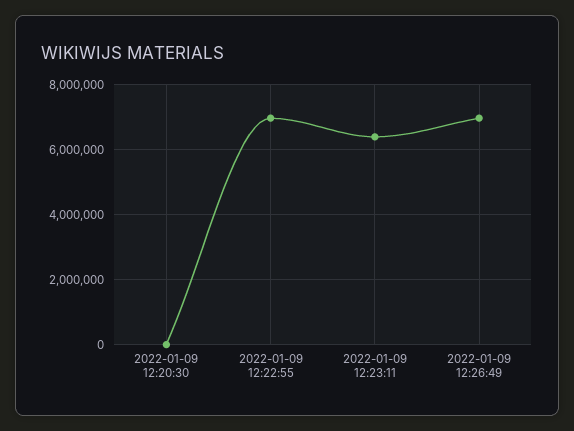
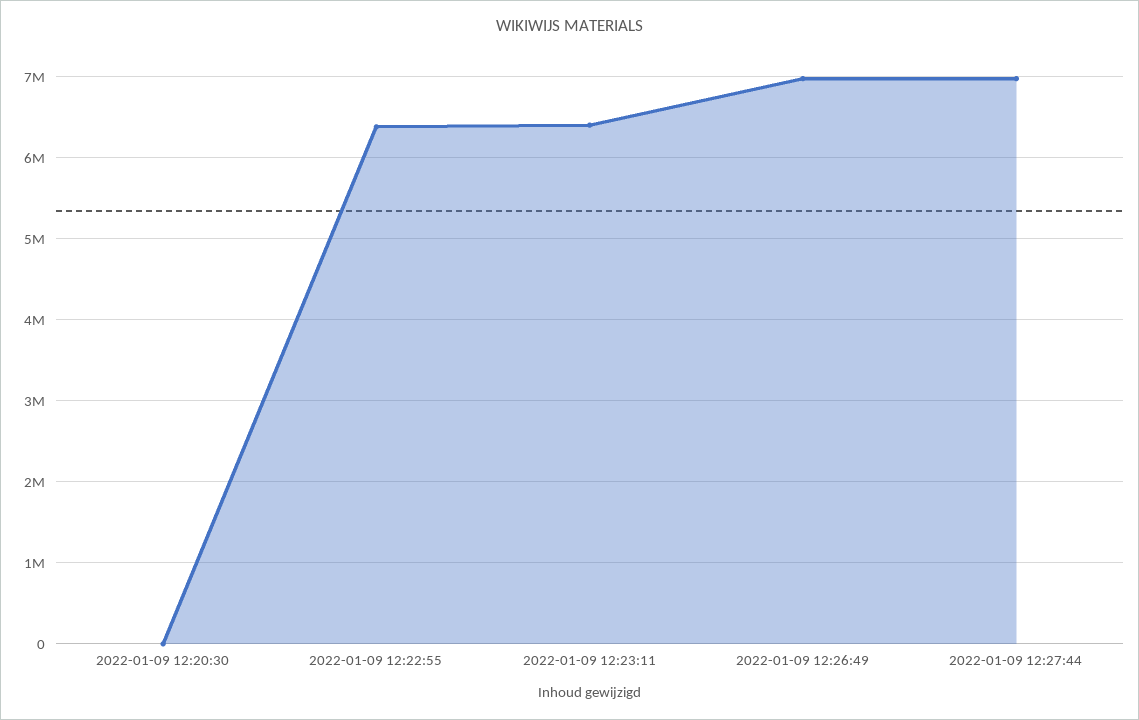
2022-01-09 12:22:55: 7000000 -> 6400000
2022-01-09 12:27:44: none -> 7000000

